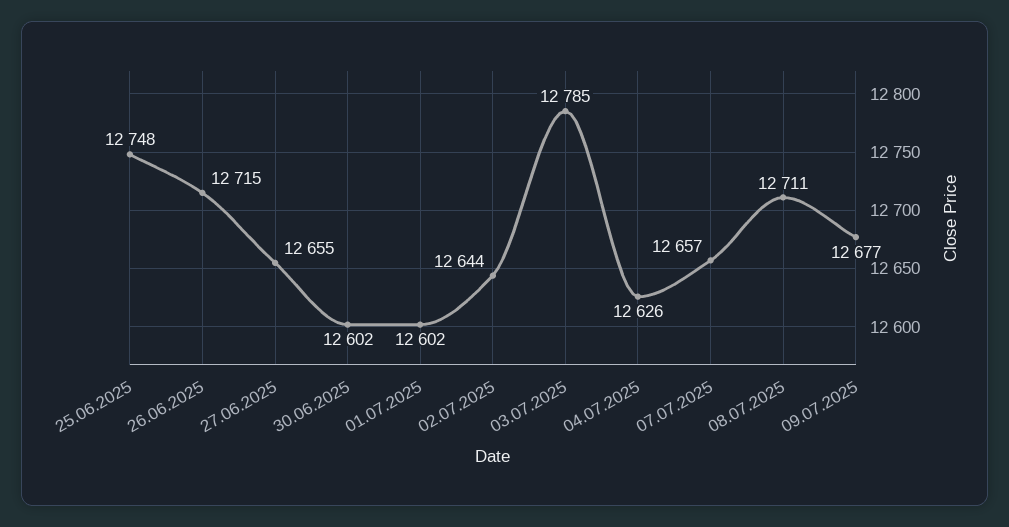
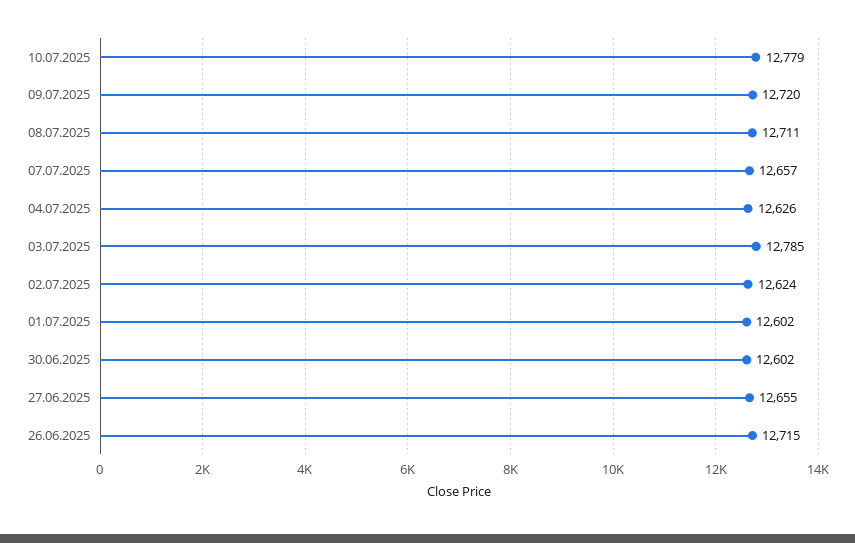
25.06.2025: 12748 -> none
02.07.2025: 12644 -> 12624
09.07.2025: 12677 -> 12720
10.07.2025: none -> 12779

